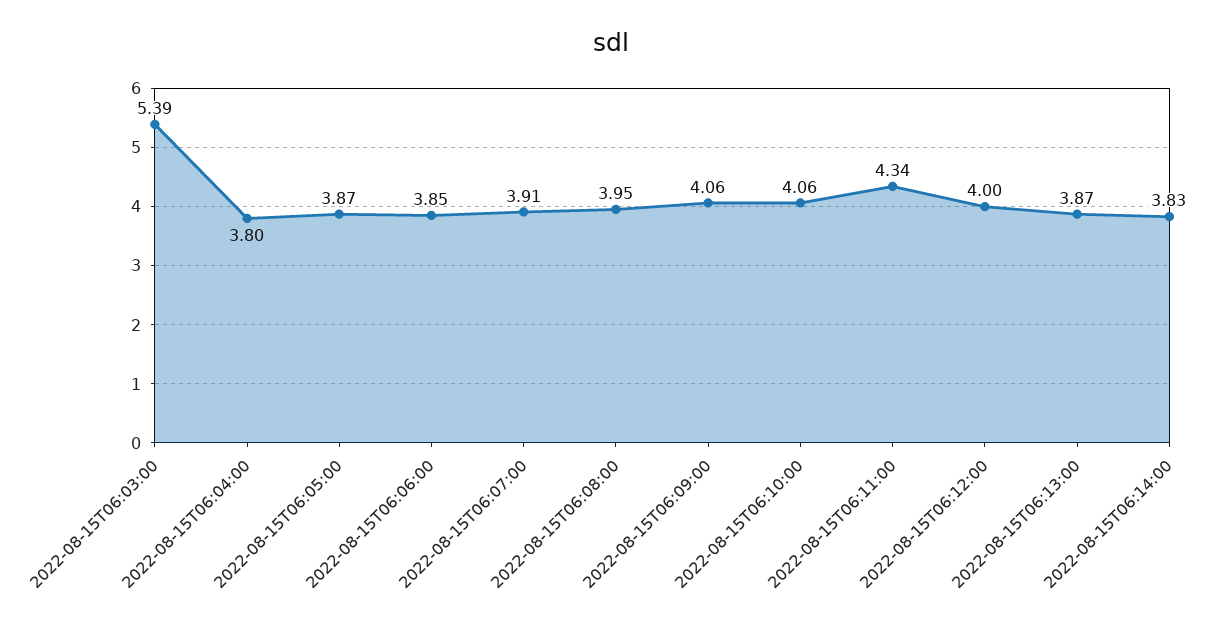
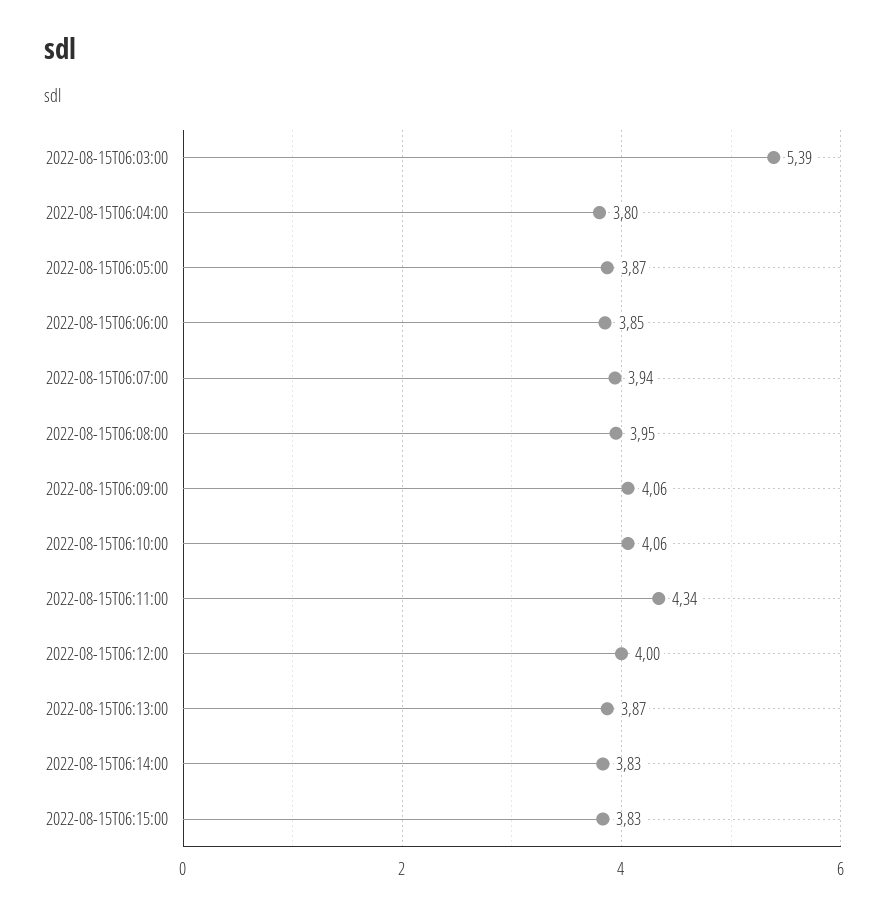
2022-08-15T06:07:00: 3.91 -> 3.94
2022-08-15T06:15:00: none -> 3.83

